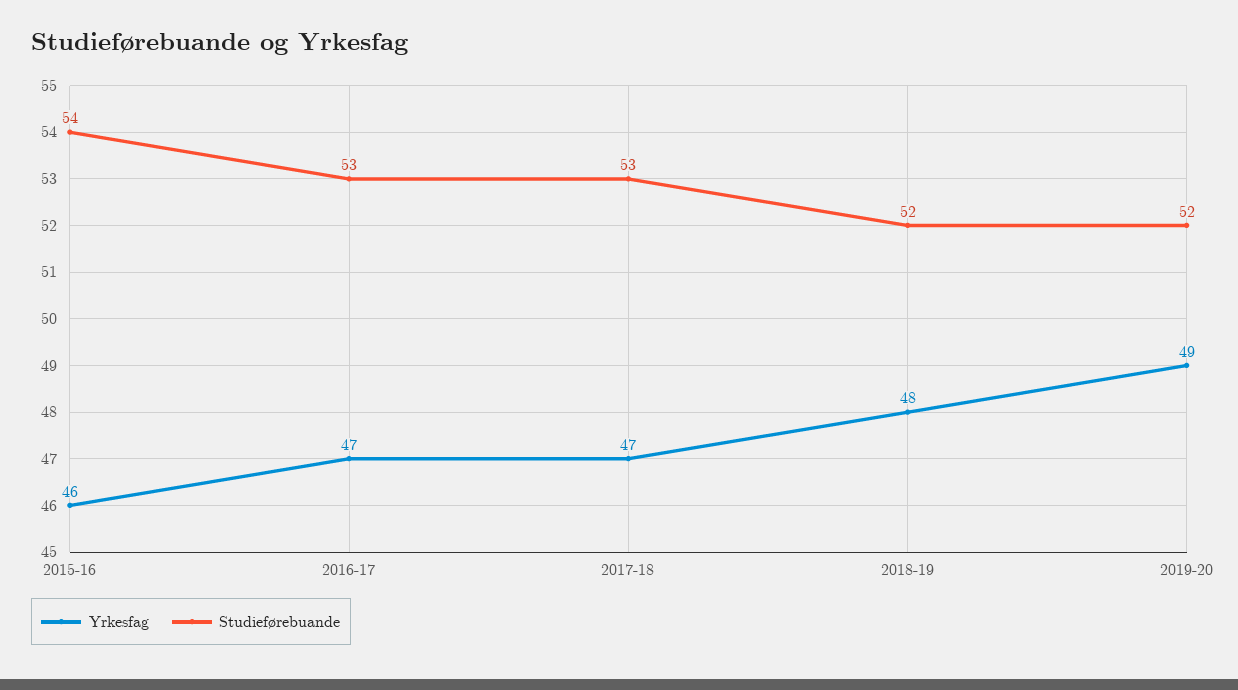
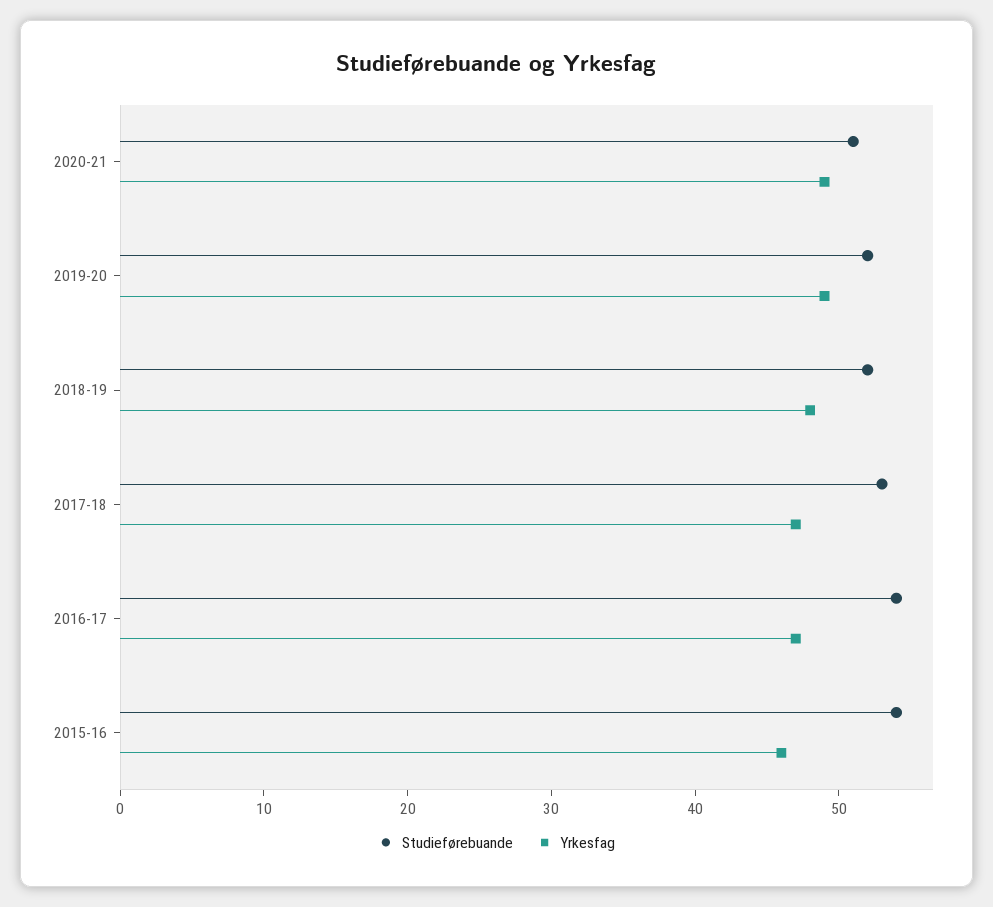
Studieførebuande, 2016-17: 53 -> 54
Studieførebuande, 2020-21: none -> 51
Yrkesfag, 2020-21: none -> 49

